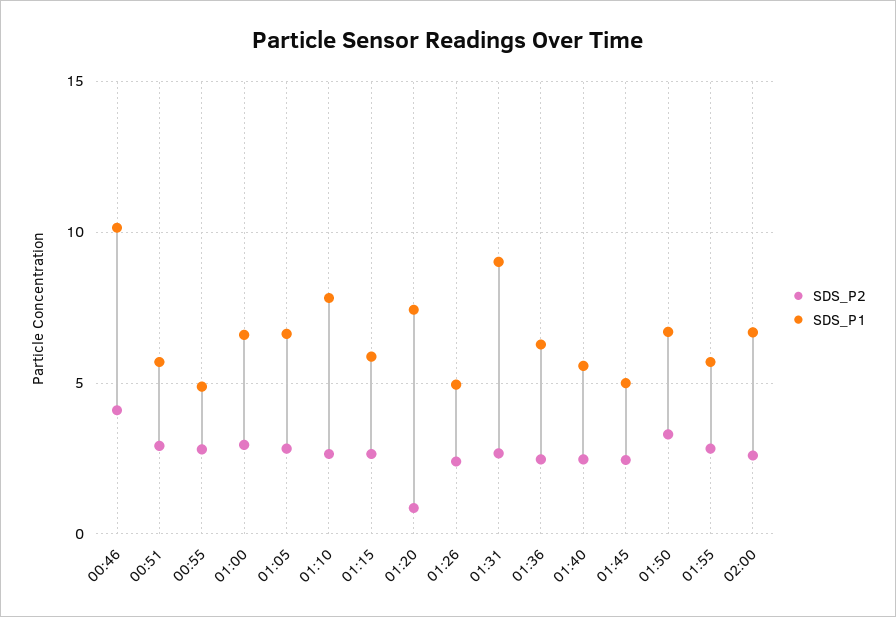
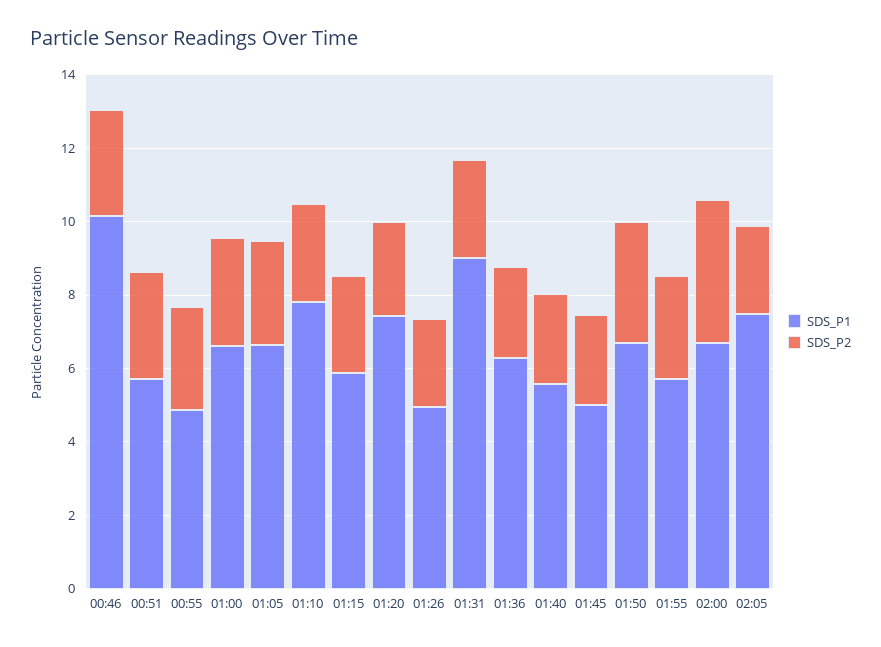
SDS_P2, 00:46: 4 -> 3
SDS_P2, 01:20: 1 -> 2.5
SDS_P2, 02:00: 2.5 -> 4
SDS_P1, 02:05: none -> 7.5
SDS_P2, 02:05: none -> 2.5

